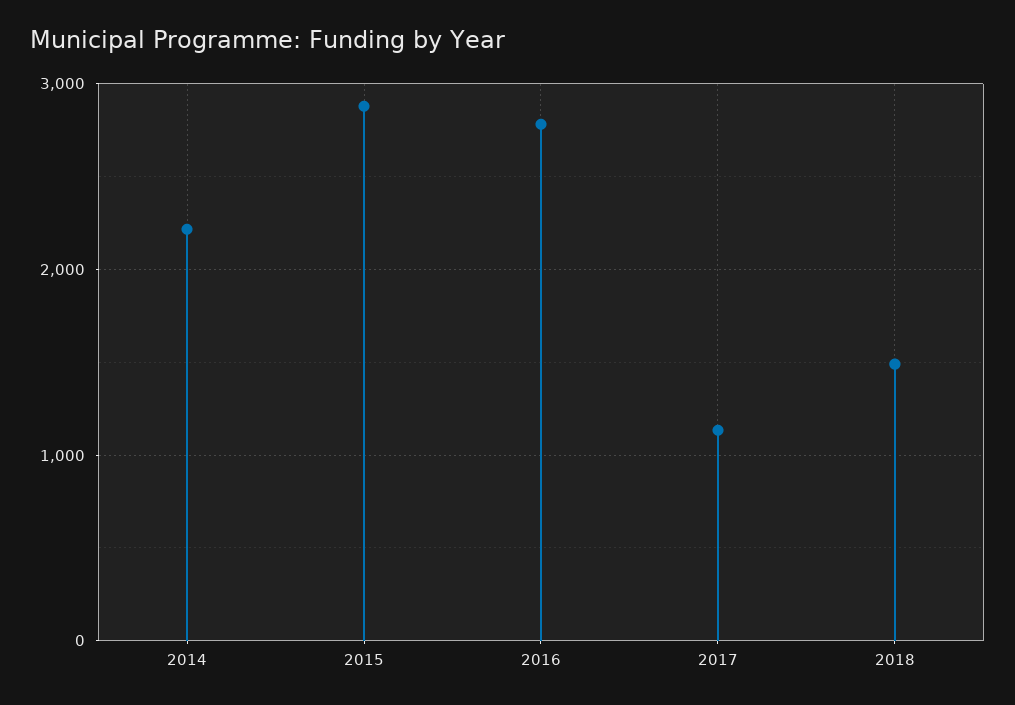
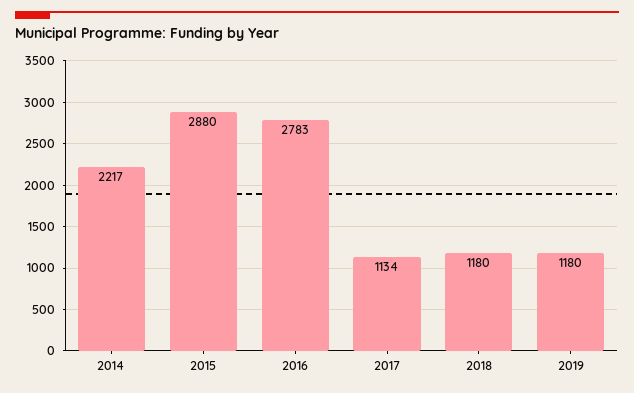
2018: 1500 -> 1180
2019: none -> 1180

